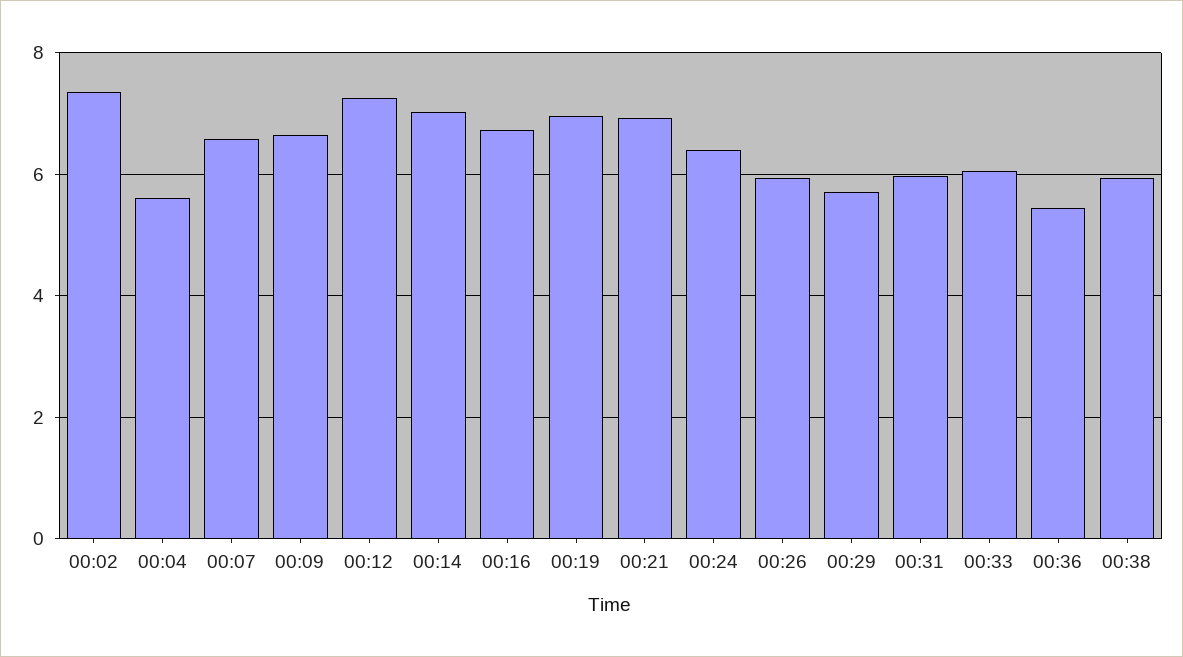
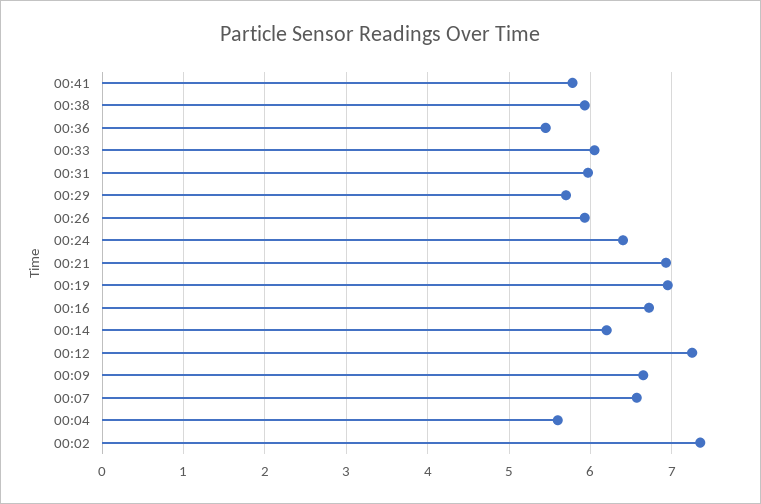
00:14: 7 -> 6.2
00:41: none -> 5.8

